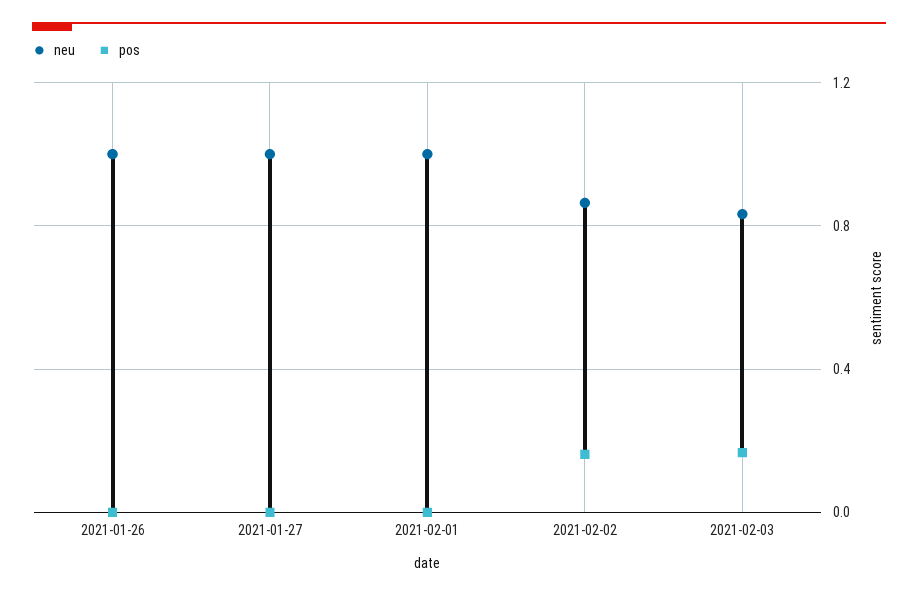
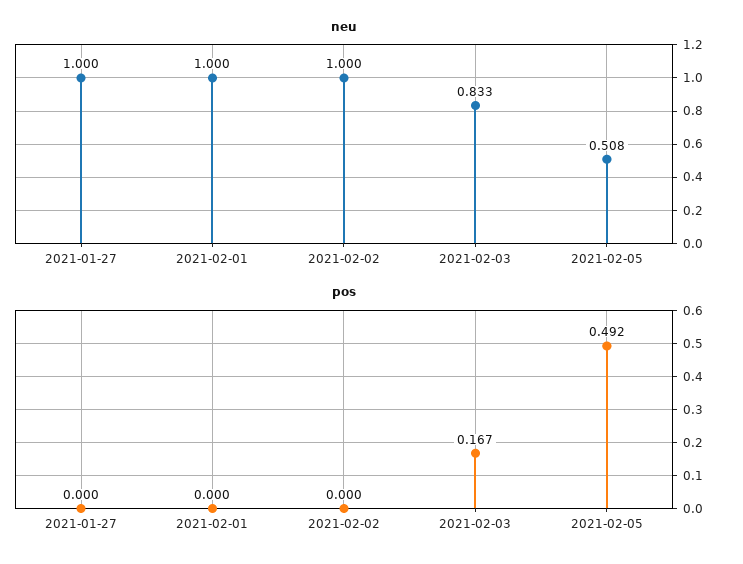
neu, 2021-01-26: 1 -> none
pos, 2021-01-26: 0 -> none
neu, 2021-02-02: 0.85 -> 1
pos, 2021-02-02: 0.15 -> 0
neu, 2021-02-05: none -> 0.508
pos, 2021-02-05: none -> 0.492

